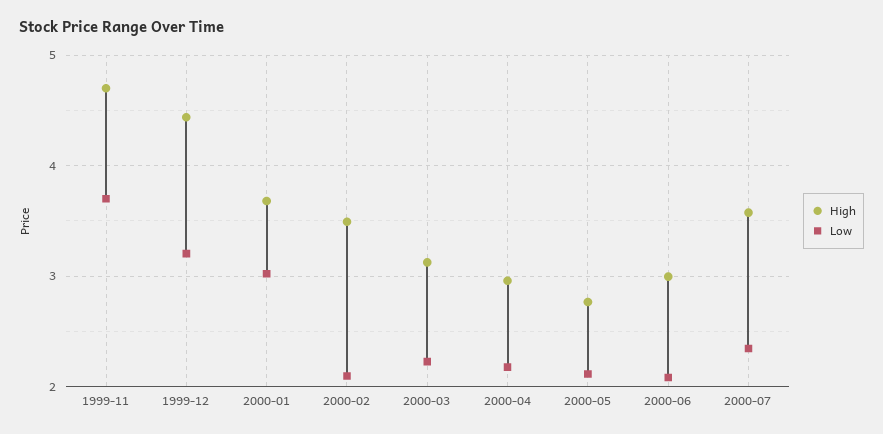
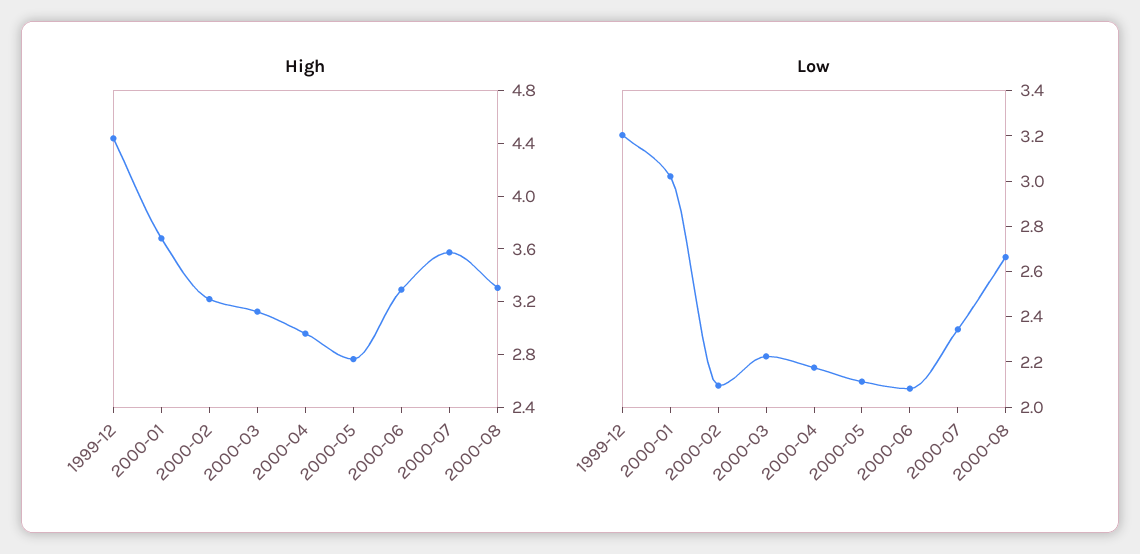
High, 1999-11: 4.7 -> none
Low, 1999-11: 3.7 -> none
High, 2000-02: 3.5 -> 3.2
High, 2000-06: 3 -> 3.3
High, 2000-08: none -> 3.3
Low, 2000-08: none -> 2.65

